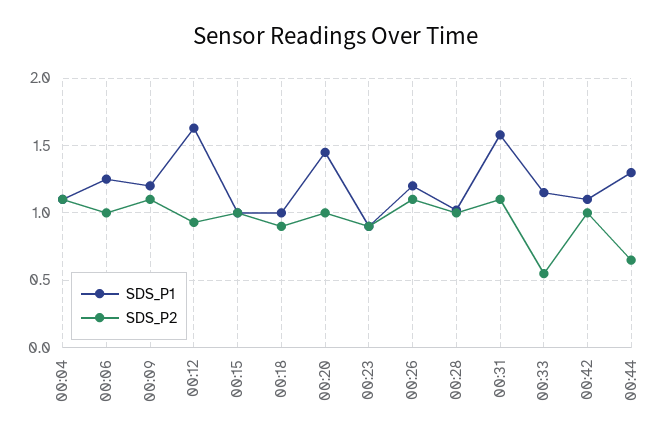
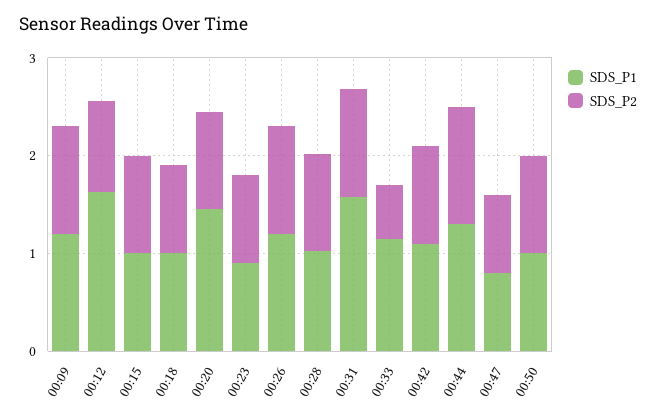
SDS_P1, 00:04: 1.1 -> none
SDS_P2, 00:04: 1.1 -> none
SDS_P1, 00:06: 1.25 -> none
SDS_P2, 00:06: 1 -> none
SDS_P2, 00:44: 0.65 -> 1.2
SDS_P1, 00:47: none -> 0.8
SDS_P2, 00:47: none -> 0.8
SDS_P1, 00:50: none -> 1
SDS_P2, 00:50: none -> 1

